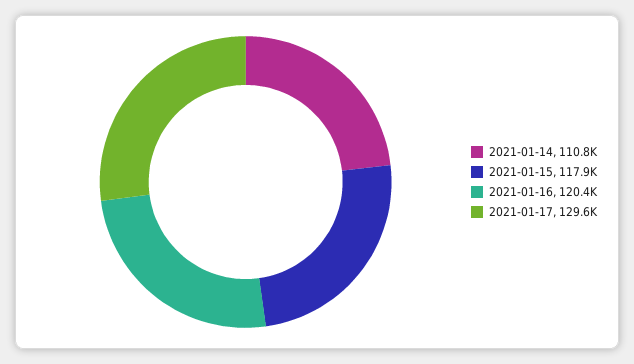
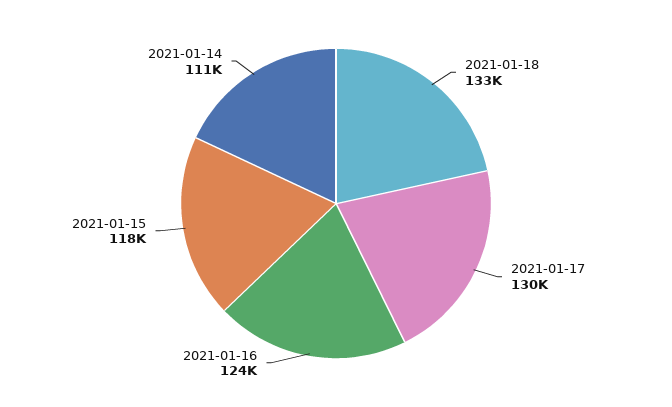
2021-01-16: 120400 -> 124000
2021-01-18: none -> 133000

